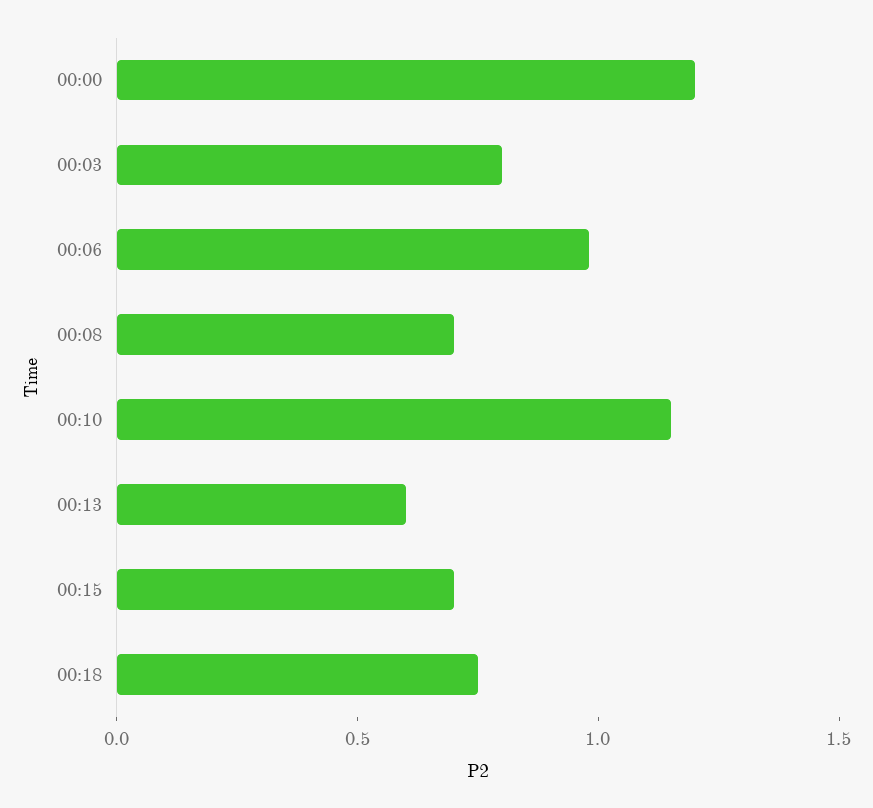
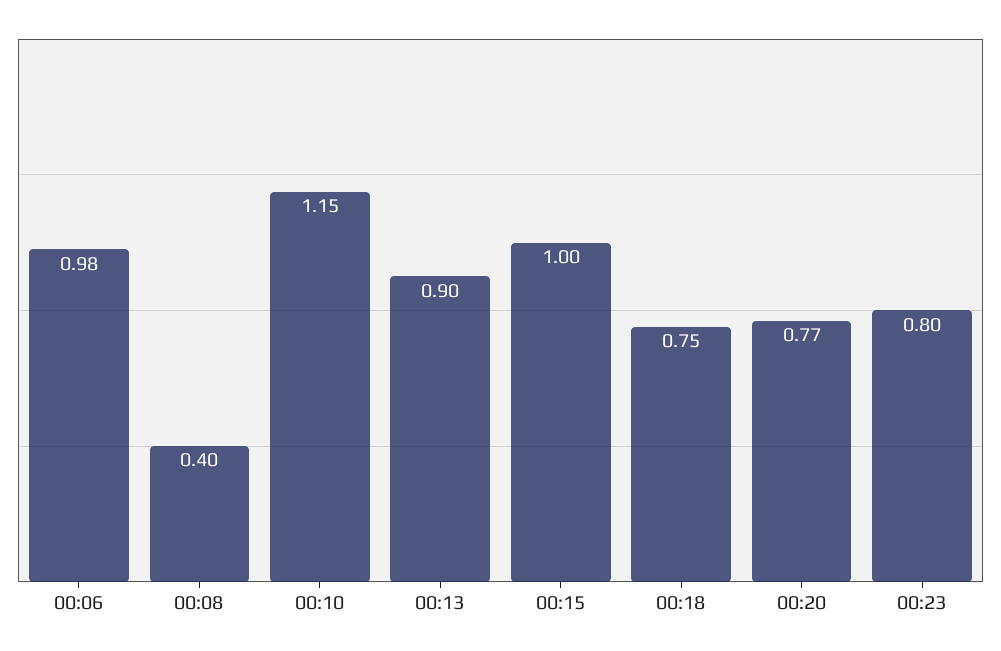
00:00: 1.2 -> none
00:03: 0.8 -> none
00:08: 0.7 -> 0.4
00:13: 0.6 -> 0.9
00:15: 0.7 -> 1
00:20: none -> 0.77
00:23: none -> 0.8

